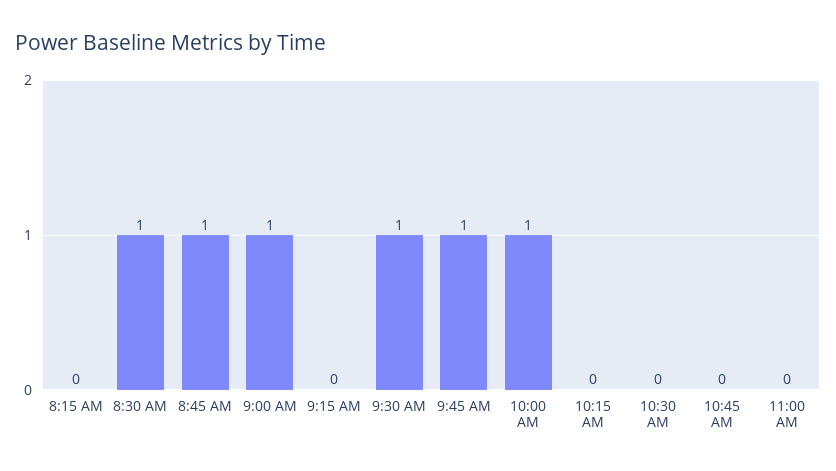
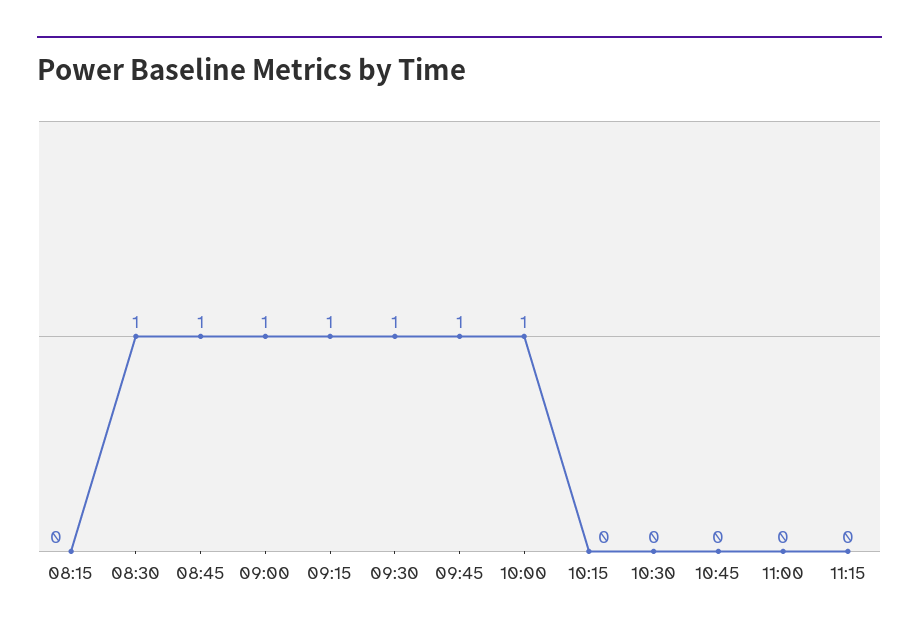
9:15 AM: 0 -> 1
11:15: none -> 0

